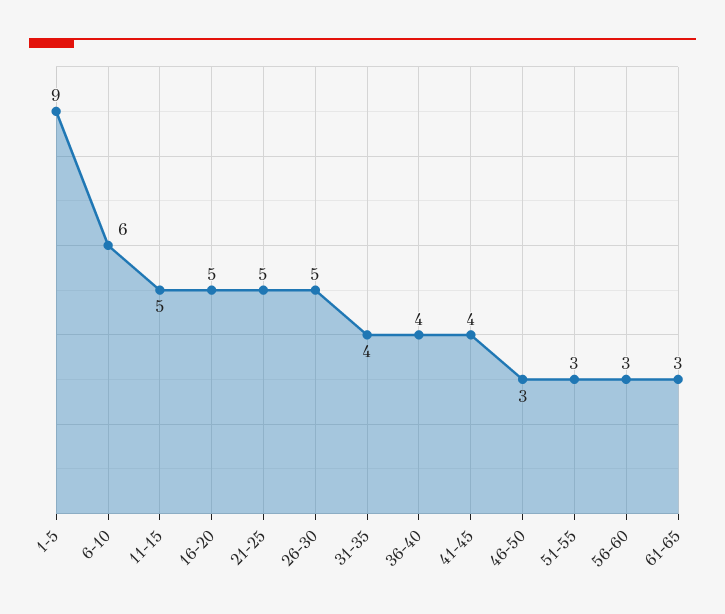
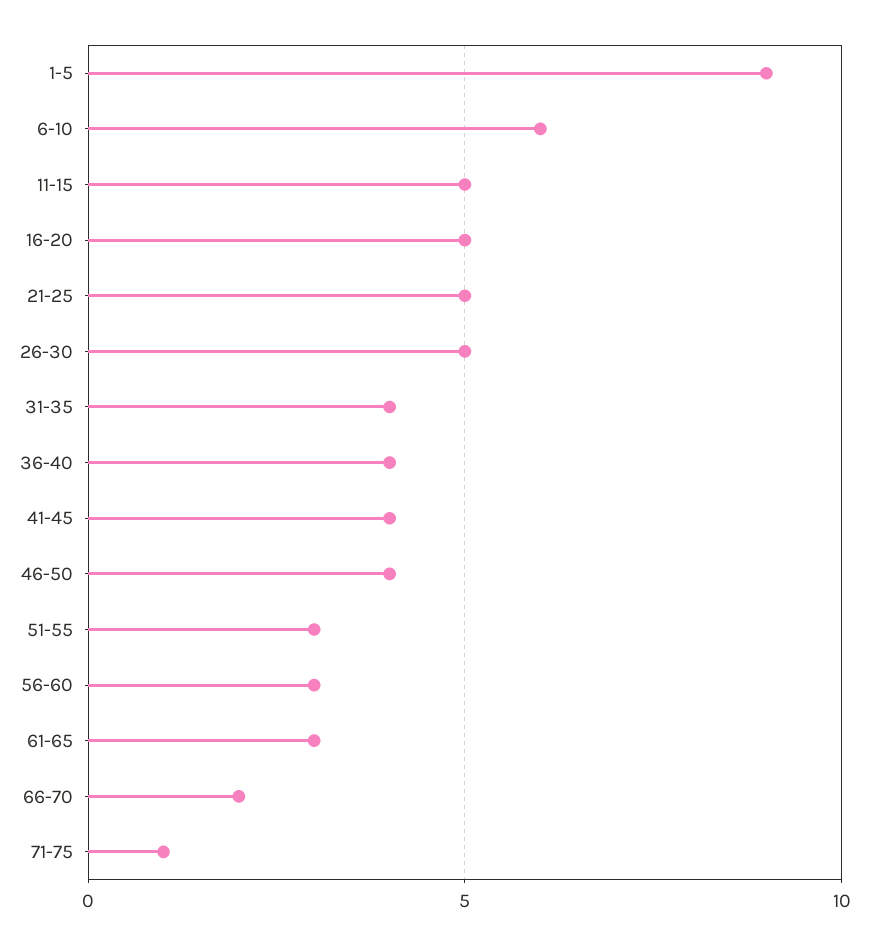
46-50: 3 -> 4
66-70: none -> 2
71-75: none -> 1

